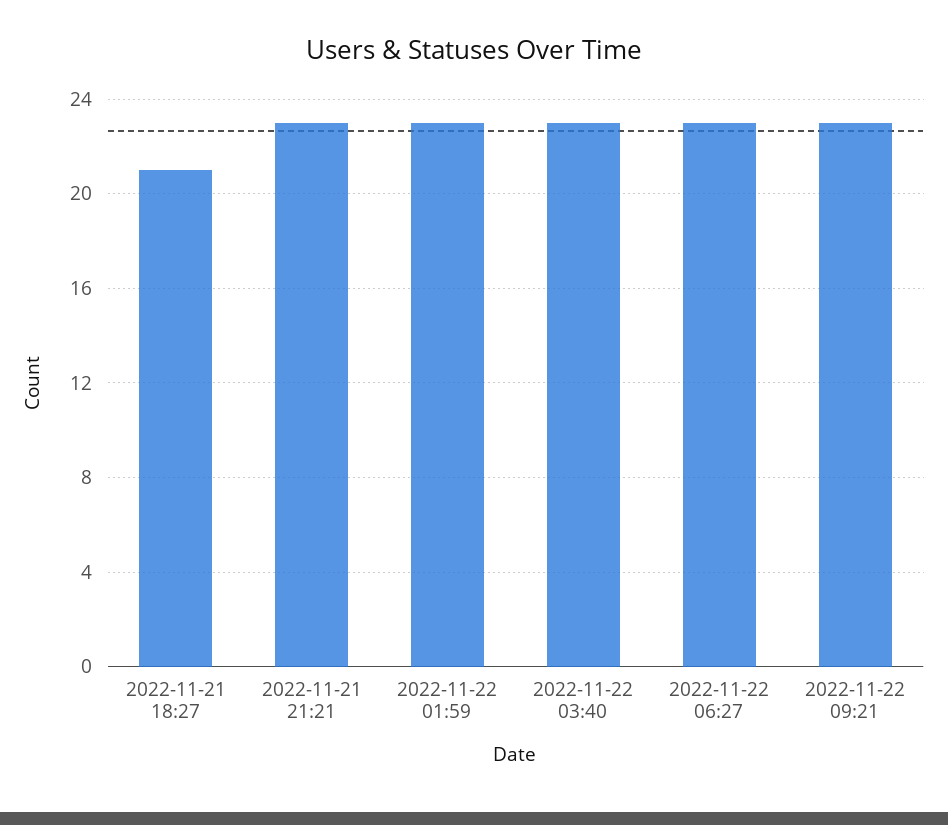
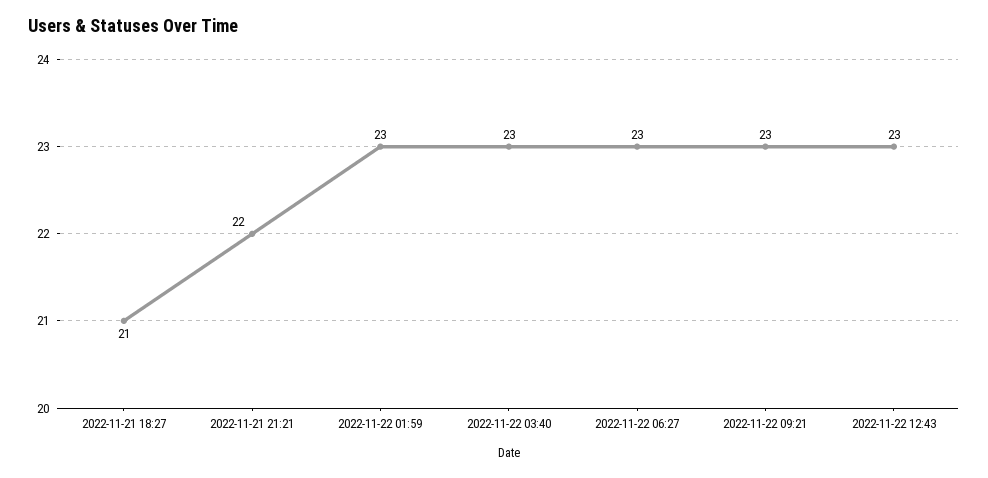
2022-11-21 21:21: 23 -> 22
2022-11-22 12:43: none -> 23

